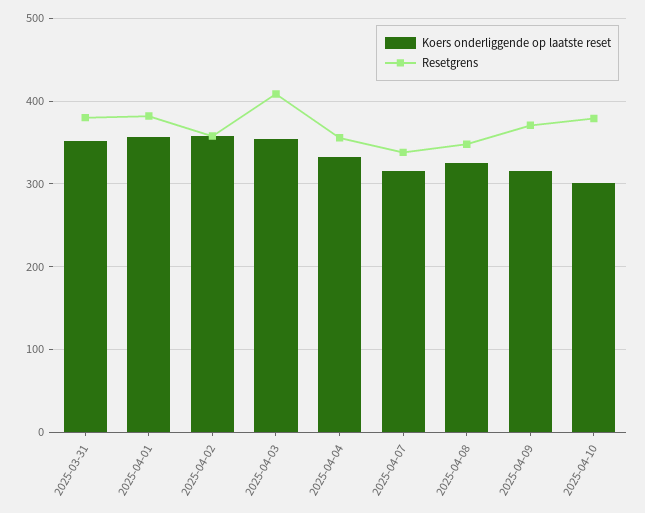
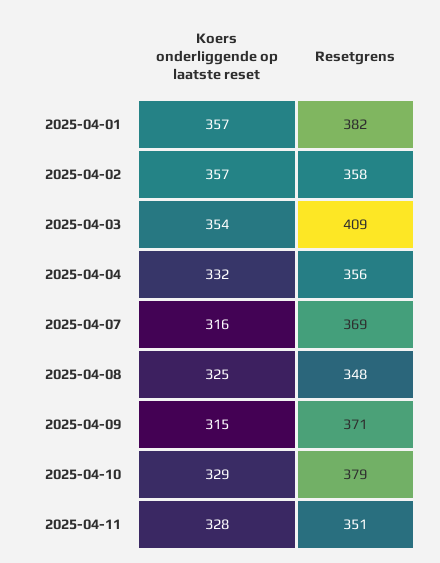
Koers onderliggende op laatste reset, 2025-03-31: 350 -> none
Resetgrens, 2025-03-31: 380 -> none
Resetgrens, 2025-04-07: 340 -> 369
Koers onderliggende op laatste reset, 2025-04-10: 300 -> 329
Koers onderliggende op laatste reset, 2025-04-11: none -> 328
Resetgrens, 2025-04-11: none -> 351

